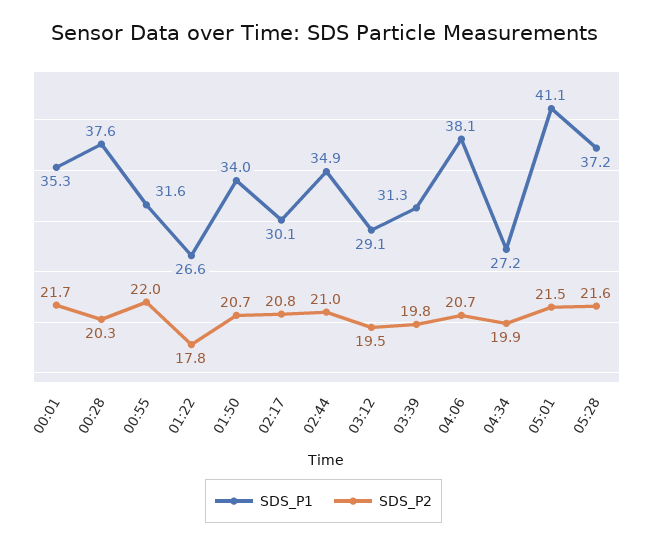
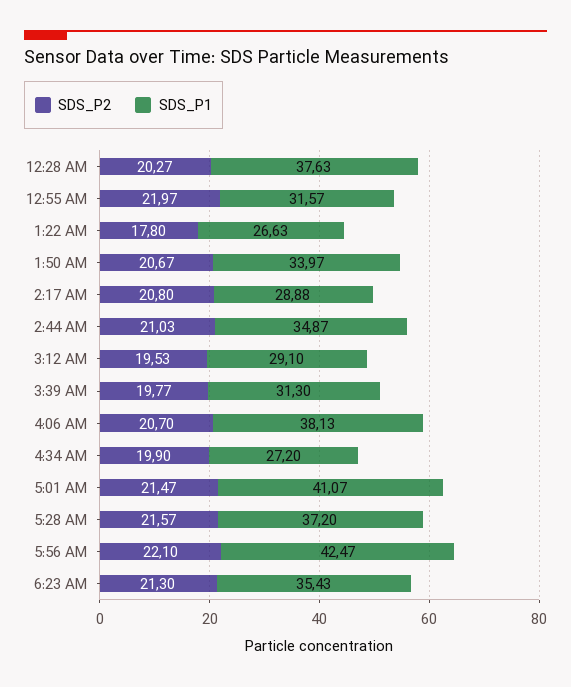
SDS_P1, 00:01: 35.3 -> none
SDS_P2, 00:01: 21.7 -> none
SDS_P1, 02:17: 30.1 -> 28.88
SDS_P2, 5:56 AM: none -> 22.1
SDS_P1, 5:56 AM: none -> 42.47
SDS_P2, 6:23 AM: none -> 21.3
SDS_P1, 6:23 AM: none -> 35.43

